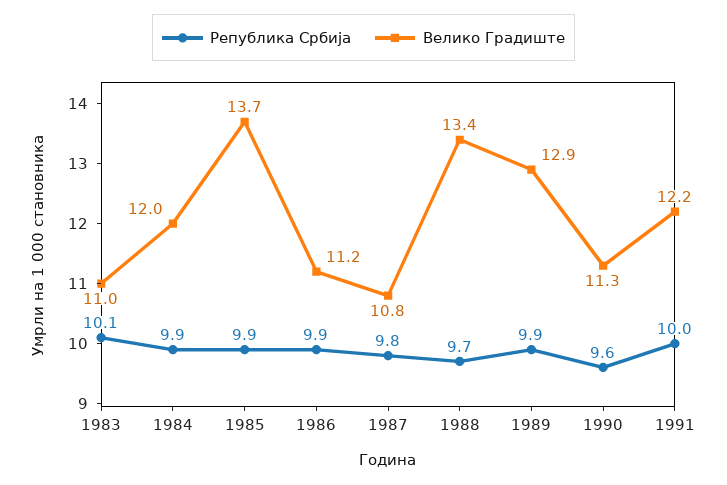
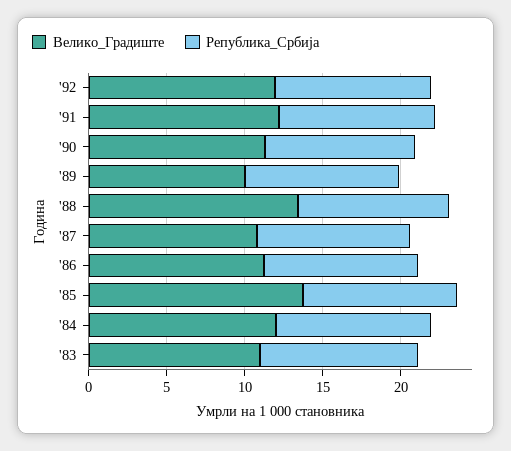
Велико Градиште, 1989: 12.9 -> 10
Велико Градиште, '92: none -> 12
Република Србија, '92: none -> 10

